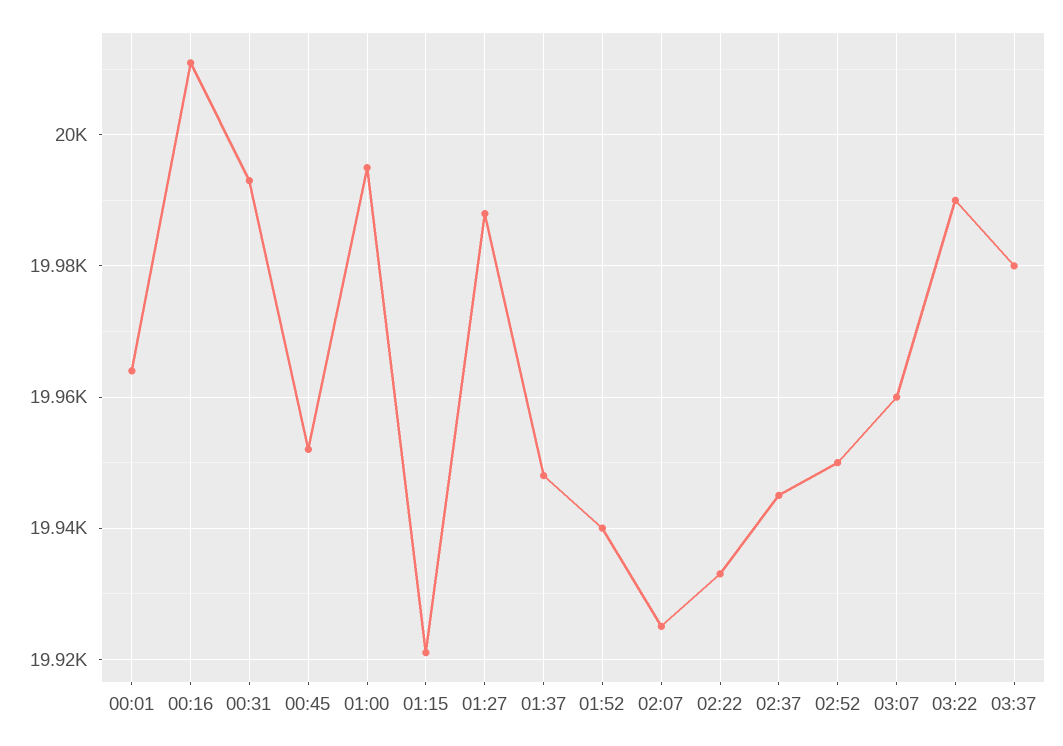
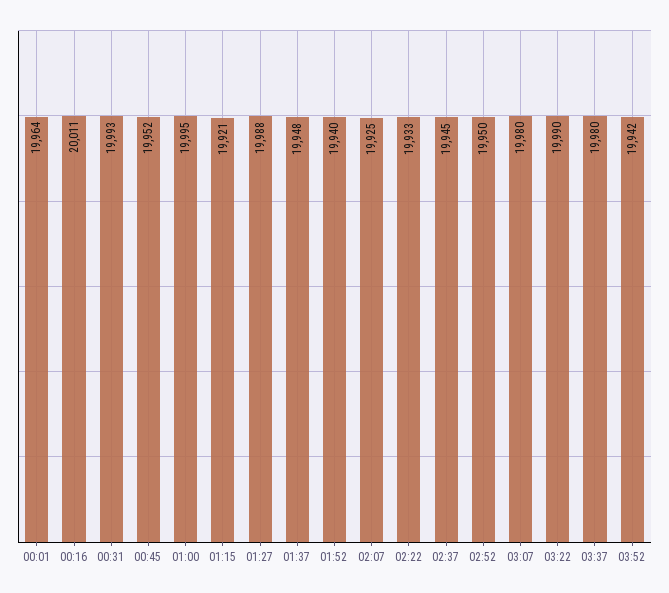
03:07: 19960 -> 19980
03:52: none -> 19942

